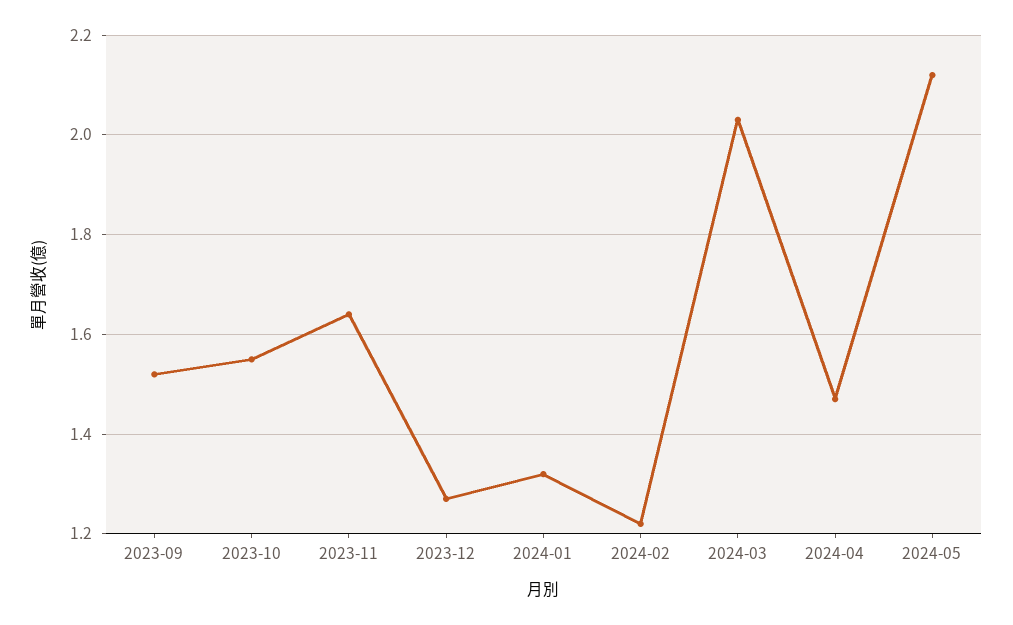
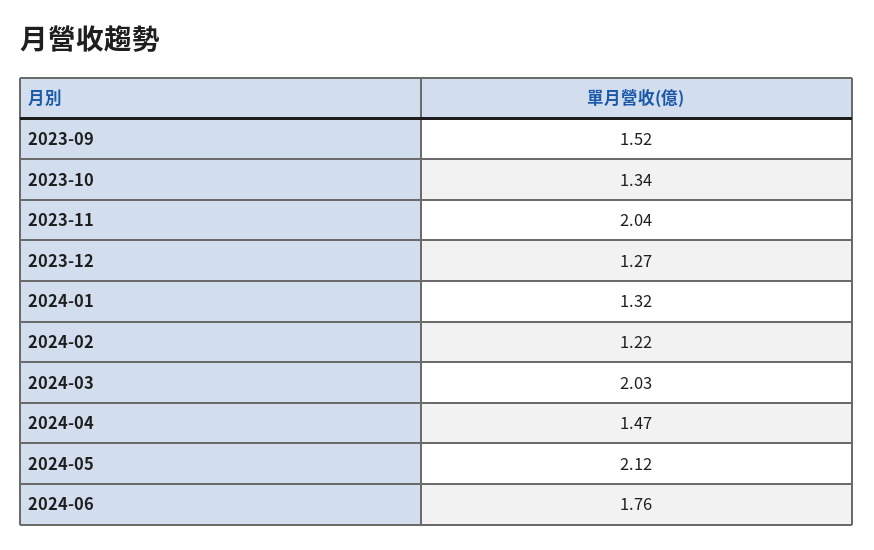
2023-10: 1.55 -> 1.34
2023-11: 1.65 -> 2.04
2024-06: none -> 1.76

